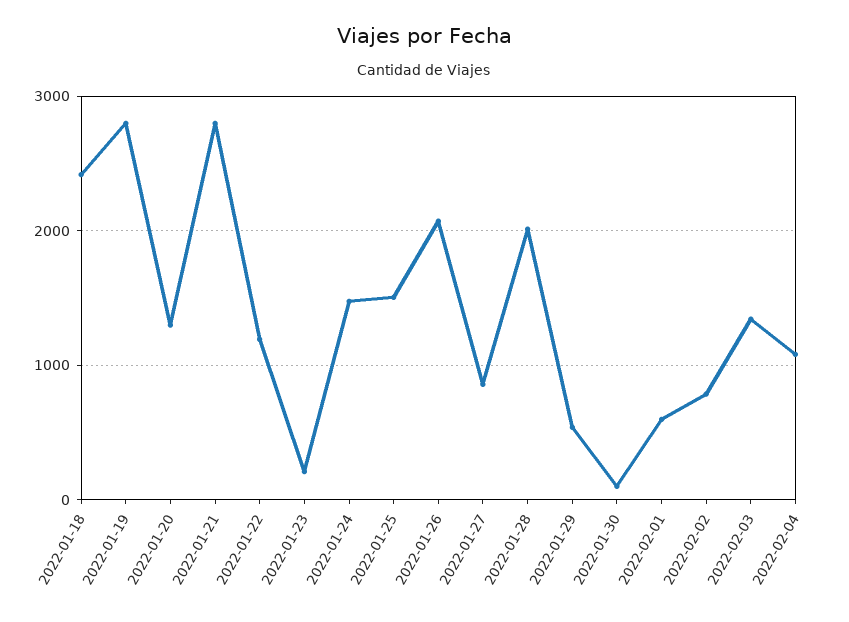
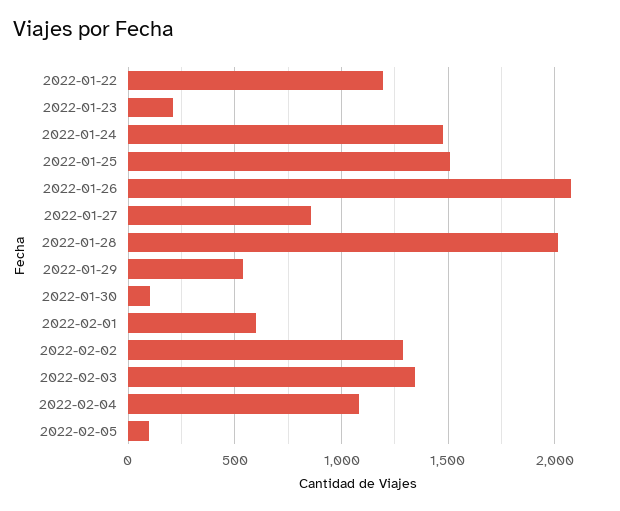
2022-01-18: 2400 -> none
2022-01-19: 2800 -> none
2022-01-20: 1300 -> none
2022-01-21: 2800 -> none
2022-02-02: 800 -> 1300
2022-02-05: none -> 100

